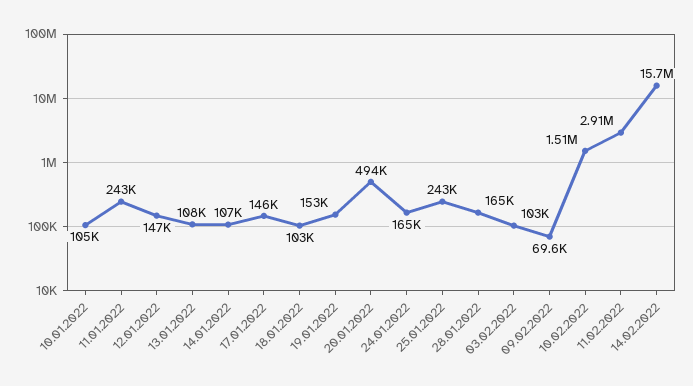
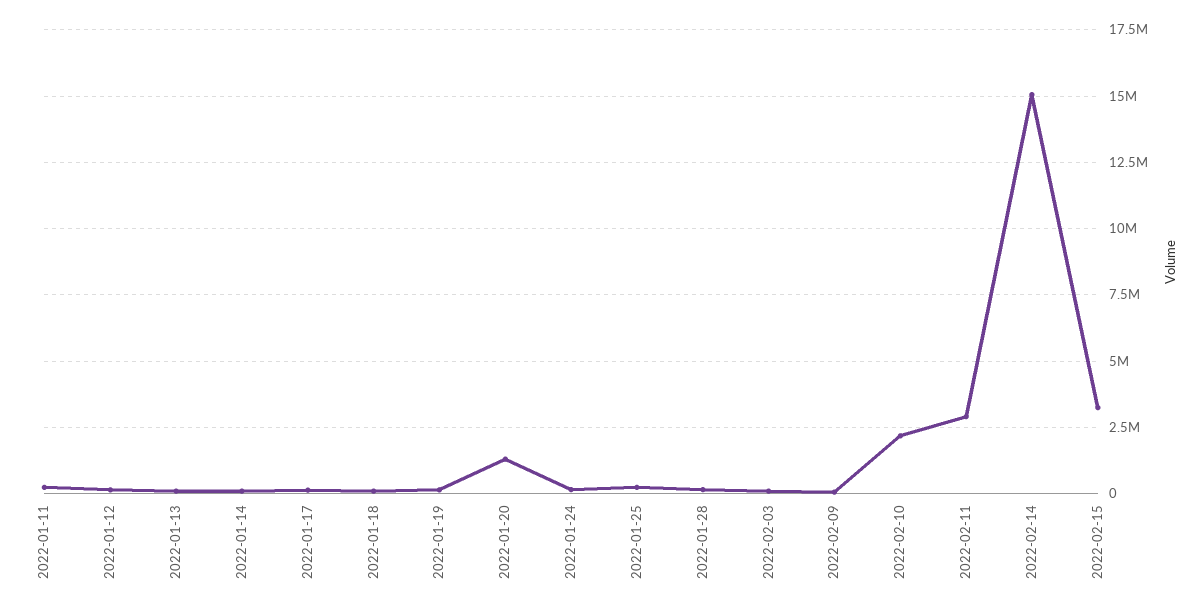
10.01.2022: 105000 -> none
20.01.2022: 494000 -> 1250000
10.02.2022: 1510000 -> 2250000
14.02.2022: 15700000 -> 15000000
2022-02-15: none -> 3250000

